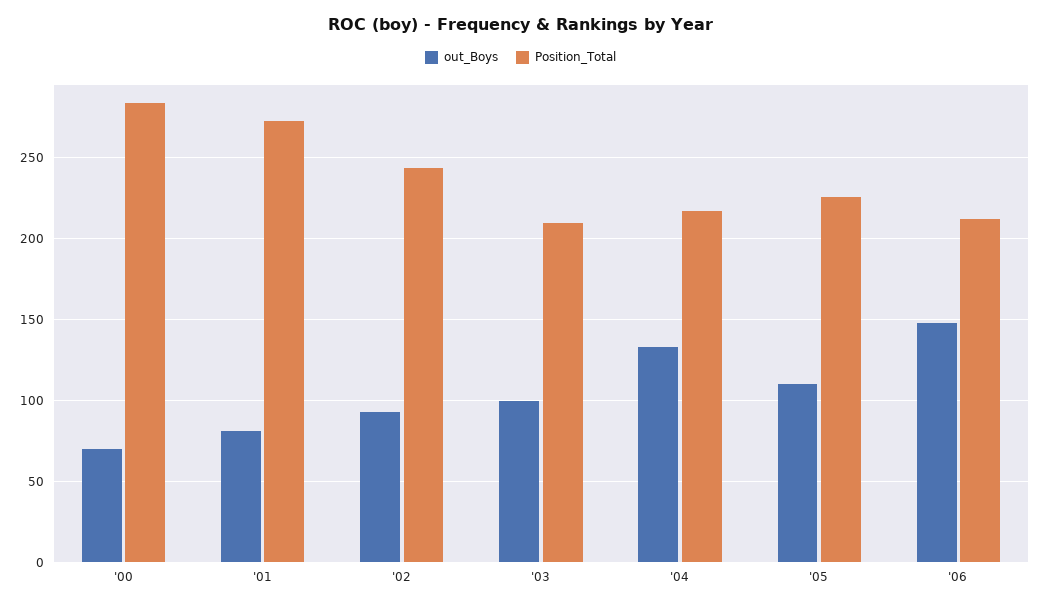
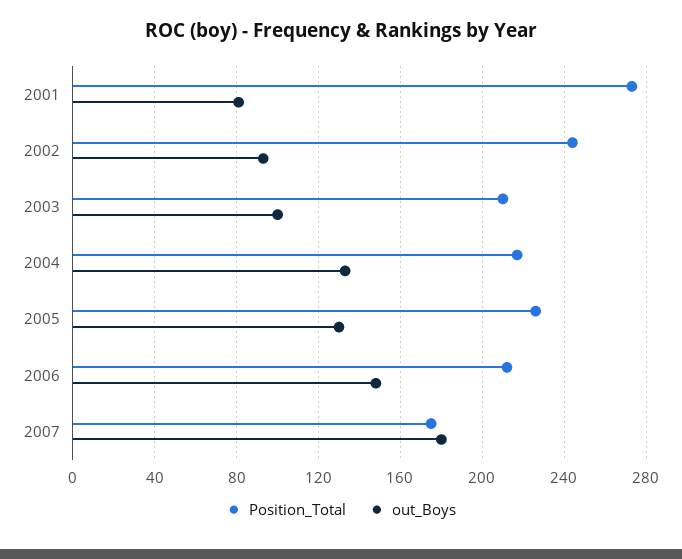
out_Boys, '00: 70 -> none
Position_Total, '00: 285 -> none
out_Boys, '05: 110 -> 130
Position_Total, 2007: none -> 175
out_Boys, 2007: none -> 180

